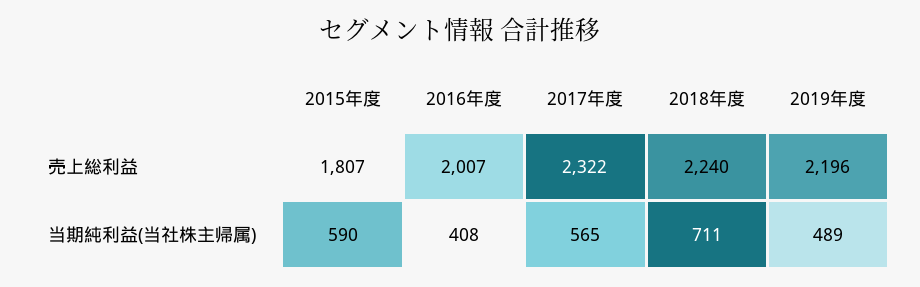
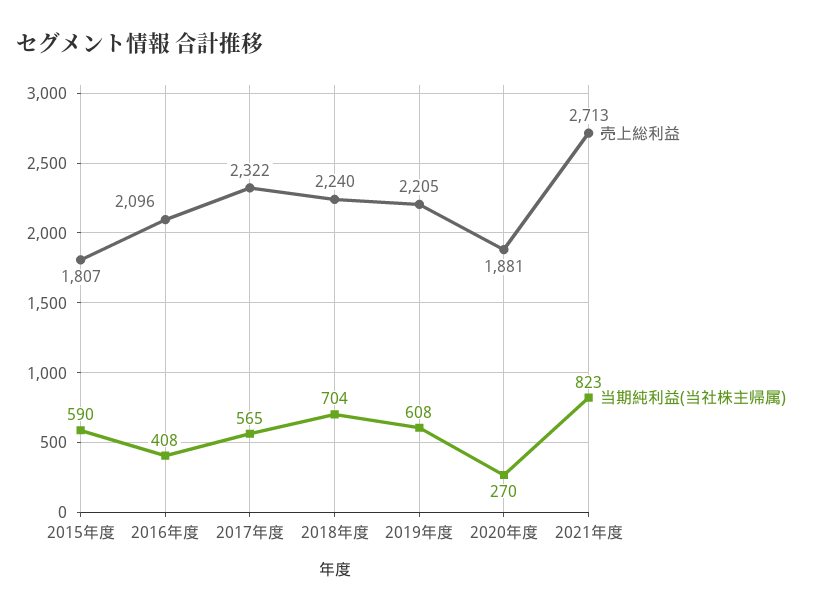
売上総利益, 2016年度: 2007 -> 2096
売上総利益, 2019年度: 2196 -> 2205
当期純利益(当社株主帰属), 2018年度: 711 -> 704
当期純利益(当社株主帰属), 2019年度: 489 -> 608
売上総利益, 2020年度: none -> 1881
当期純利益(当社株主帰属), 2020年度: none -> 270
売上総利益, 2021年度: none -> 2713
当期純利益(当社株主帰属), 2021年度: none -> 823

